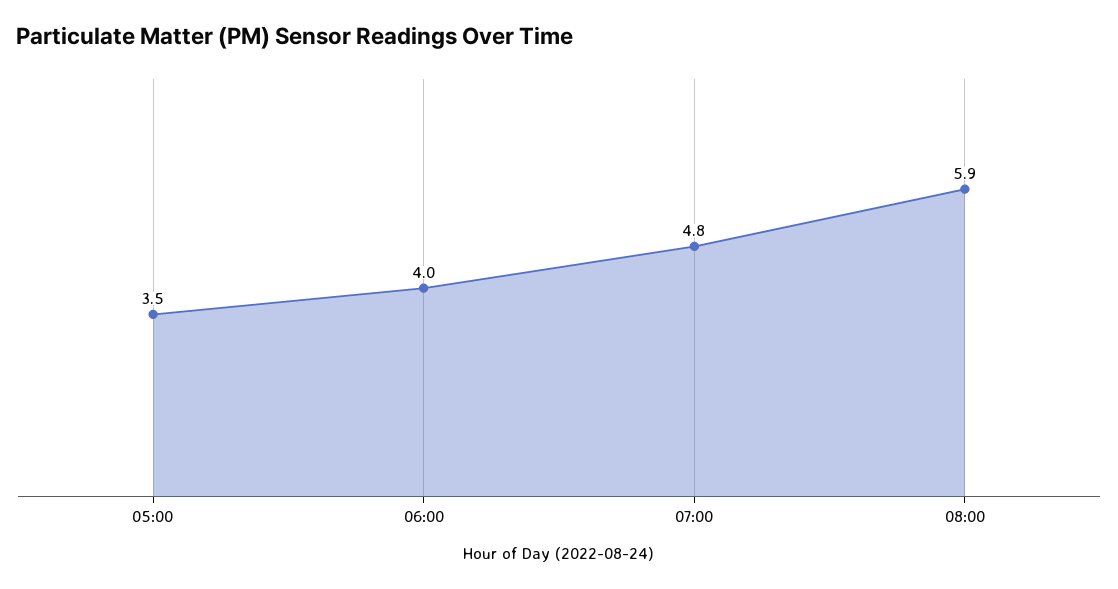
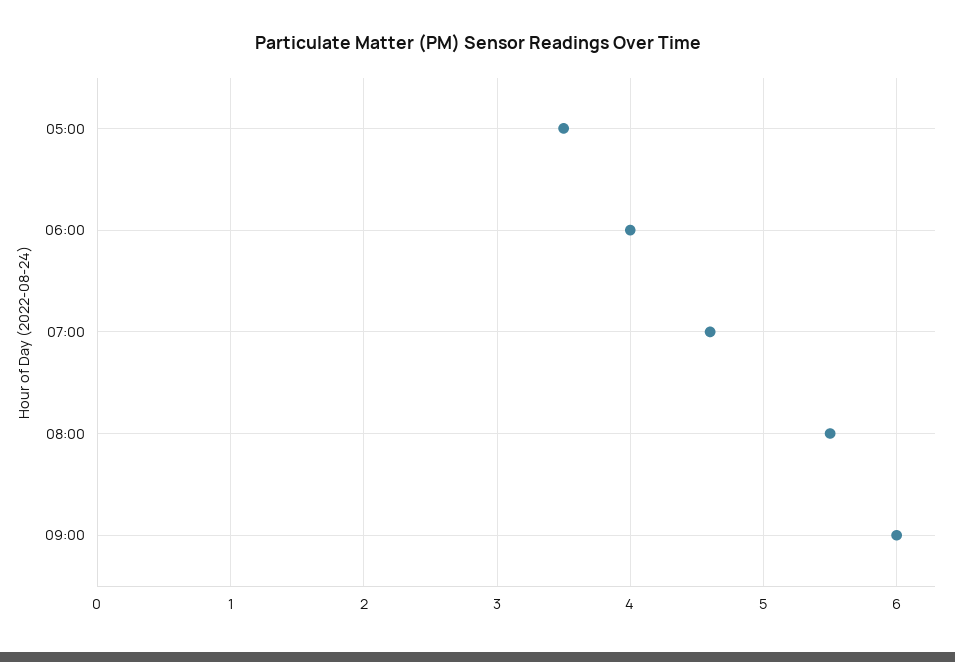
07:00: 4.8 -> 4.6
08:00: 5.9 -> 5.5
09:00: none -> 6

